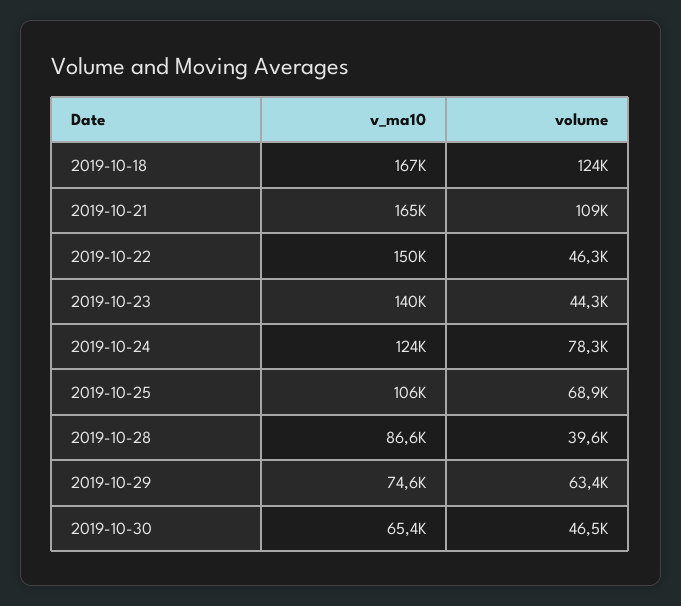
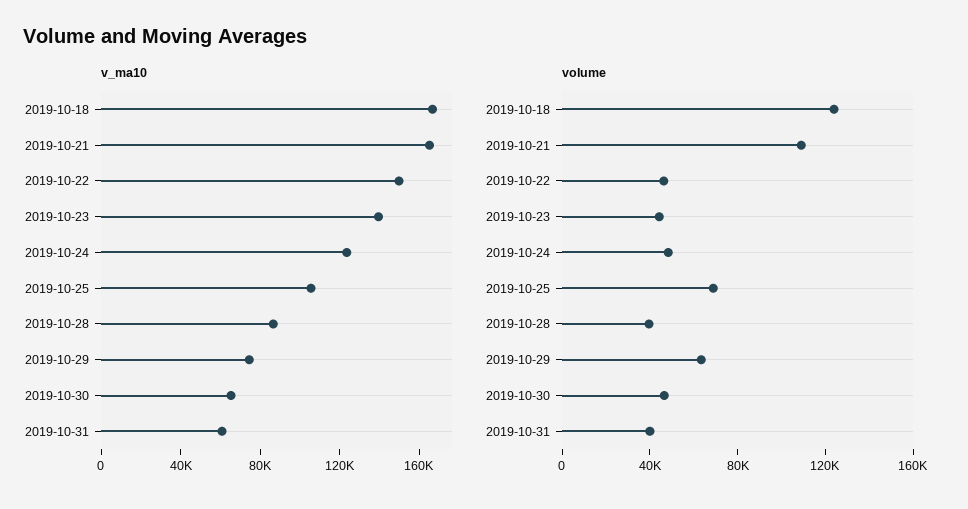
volume, 2019-10-24: 78300 -> 50000
v_ma10, 2019-10-31: none -> 60000
volume, 2019-10-31: none -> 40000

